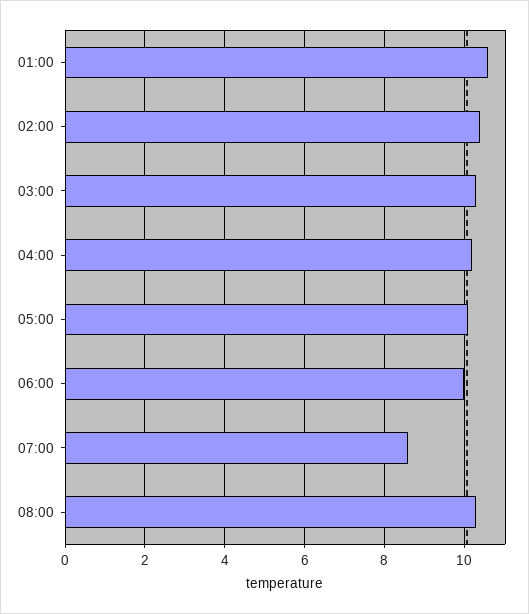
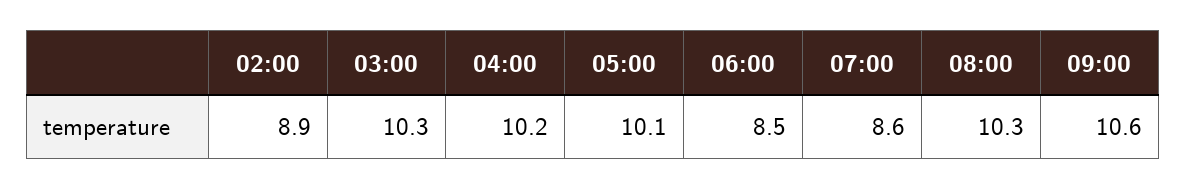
01:00: 10.5 -> none
02:00: 10.5 -> 8.9
06:00: 10 -> 8.5
09:00: none -> 10.6

